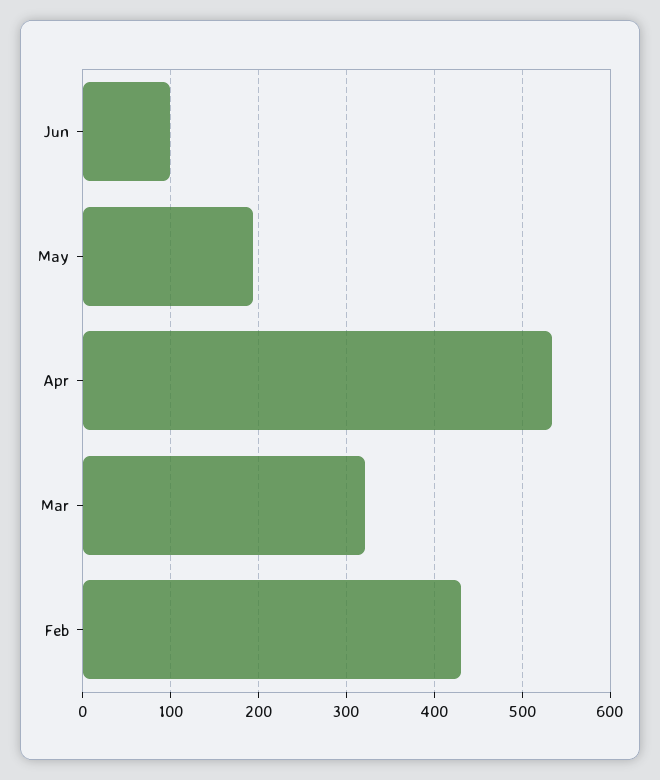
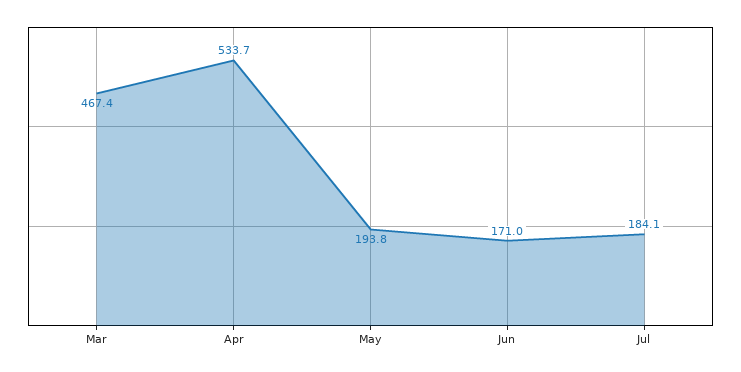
Jun: 100 -> 171
Mar: 320 -> 467.4
Feb: 430 -> none
Jul: none -> 184.1

